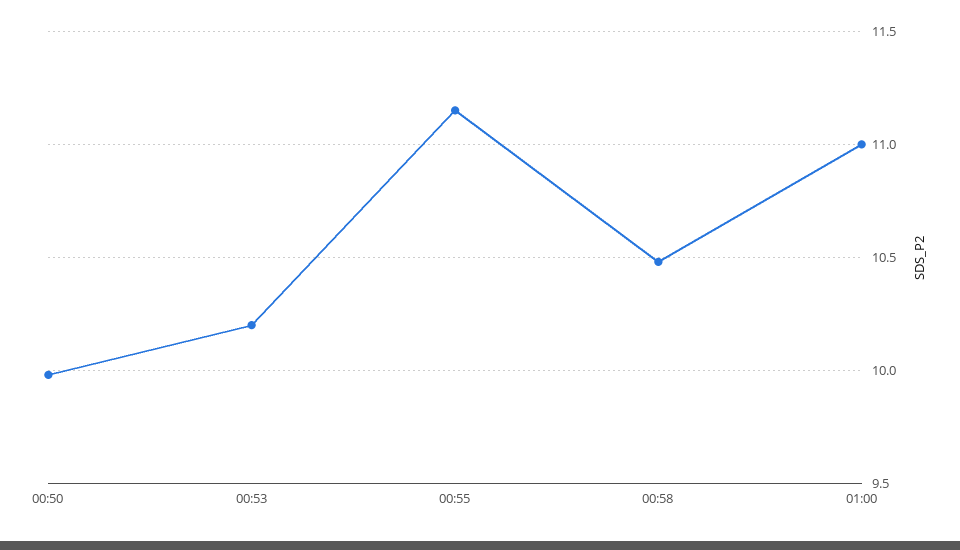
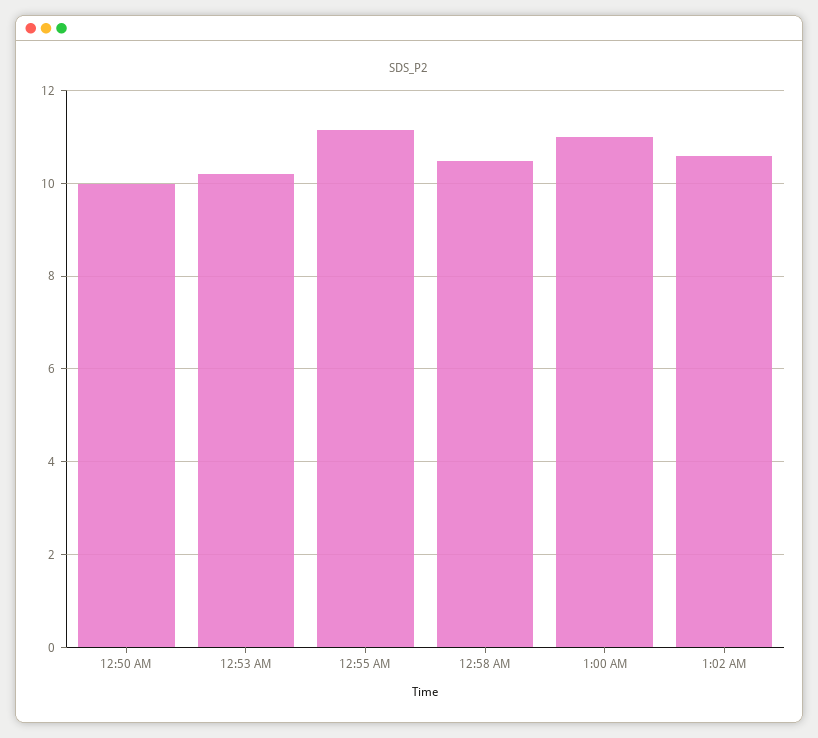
1:02 AM: none -> 10.6

